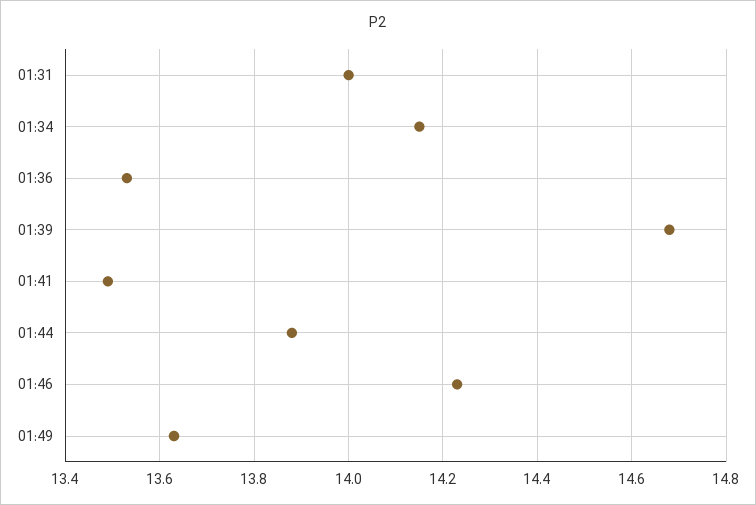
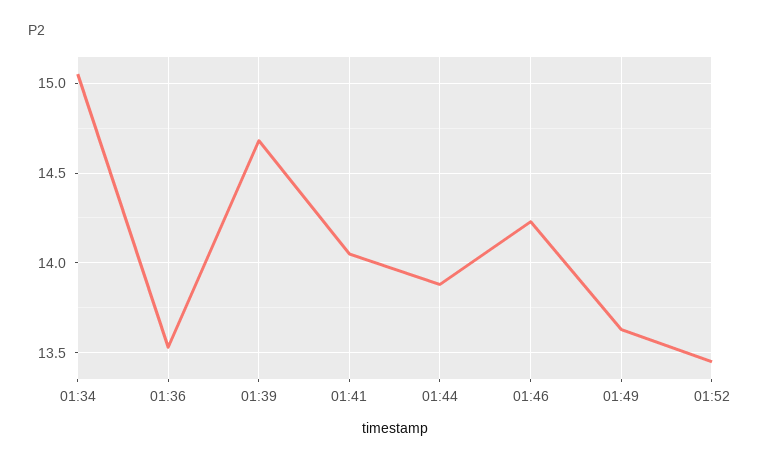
01:31: 14 -> none
01:34: 14.15 -> 15.05
01:41: 13.5 -> 14.05
01:52: none -> 13.45

